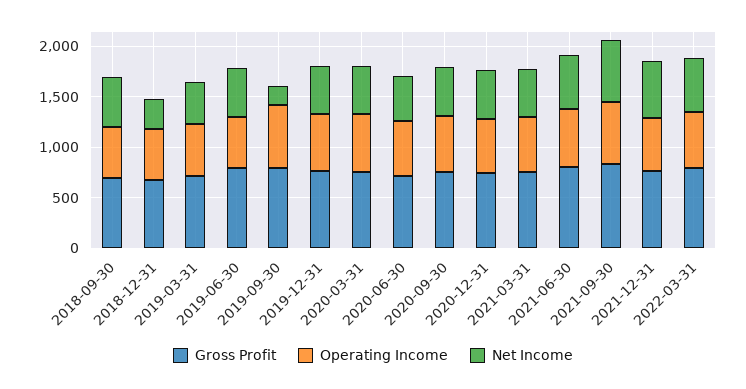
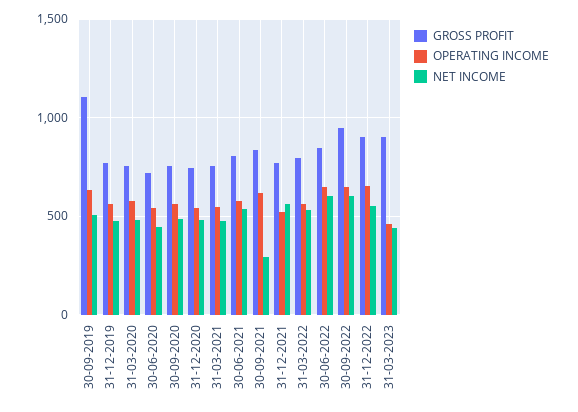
Gross Profit, 2018-09-30: 700 -> none
Operating Income, 2018-09-30: 500 -> none
Net Income, 2018-09-30: 500 -> none
Gross Profit, 2018-12-31: 700 -> none
Operating Income, 2018-12-31: 500 -> none
Net Income, 2018-12-31: 300 -> none
Gross Profit, 2019-03-31: 700 -> none
Operating Income, 2019-03-31: 500 -> none
Net Income, 2019-03-31: 400 -> none
Gross Profit, 2019-06-30: 800 -> none
Operating Income, 2019-06-30: 500 -> none
Net Income, 2019-06-30: 500 -> none
Gross Profit, 2019-09-30: 800 -> 1100
Net Income, 2019-09-30: 200 -> 500
Net Income, 2021-09-30: 600 -> 300
Gross Profit, 30-06-2022: none -> 850
Operating Income, 30-06-2022: none -> 650
Net Income, 30-06-2022: none -> 600
Gross Profit, 30-09-2022: none -> 950
Operating Income, 30-09-2022: none -> 650
Net Income, 30-09-2022: none -> 600
Gross Profit, 31-12-2022: none -> 900
Operating Income, 31-12-2022: none -> 650
Net Income, 31-12-2022: none -> 550
Gross Profit, 31-03-2023: none -> 900
Operating Income, 31-03-2023: none -> 450
Net Income, 31-03-2023: none -> 450

